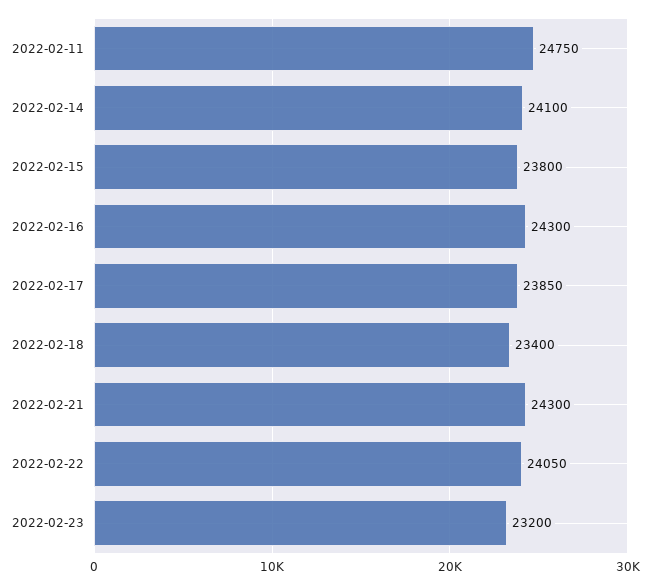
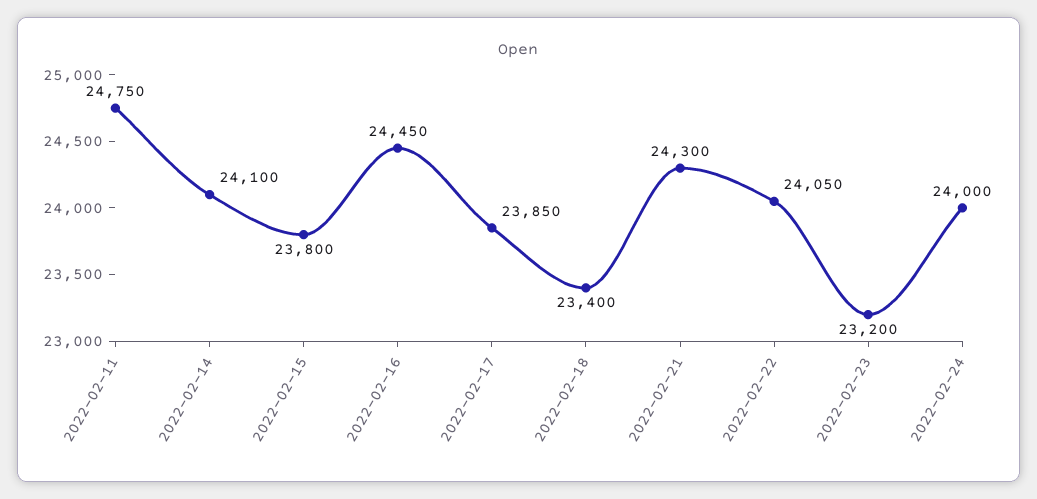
2022-02-16: 24300 -> 24450
2022-02-24: none -> 24000

